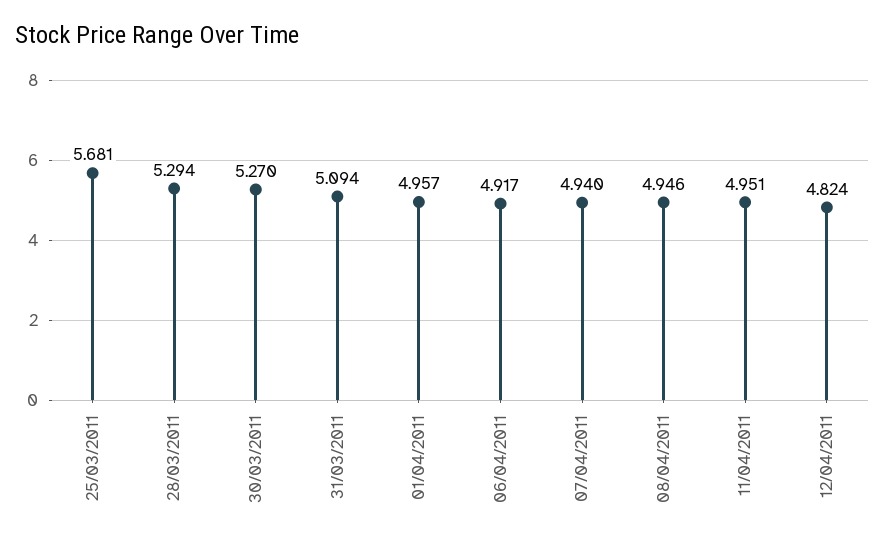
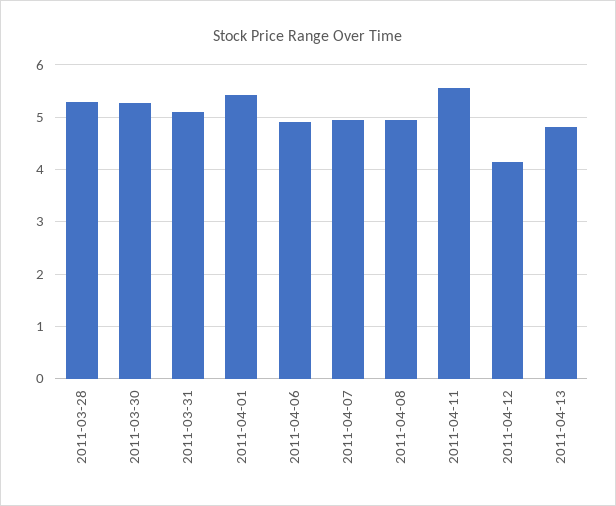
25/03/2011: 5.681 -> none
01/04/2011: 4.957 -> 5.4
11/04/2011: 4.951 -> 5.6
12/04/2011: 4.824 -> 4.2
2011-04-13: none -> 4.8

